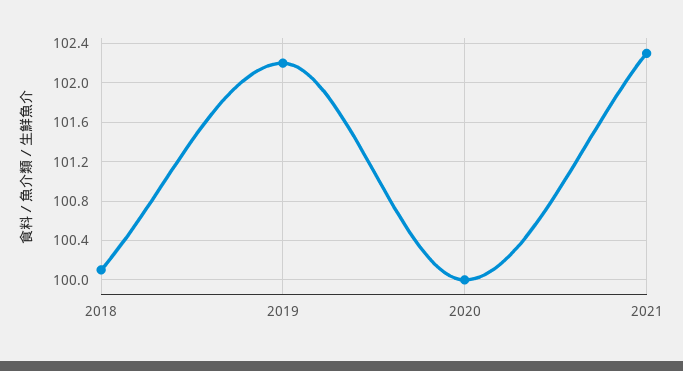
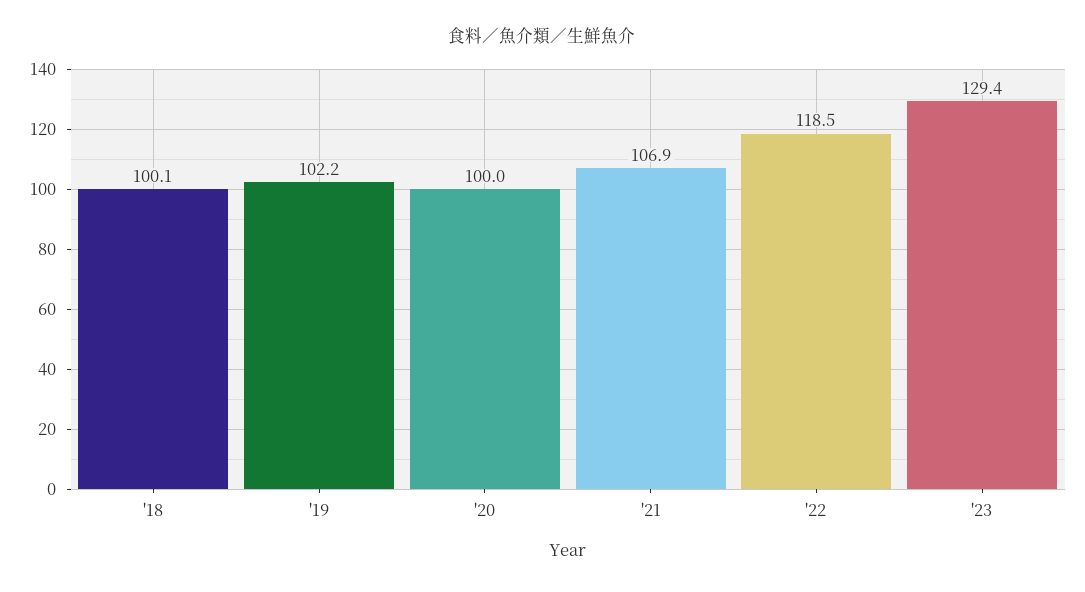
2021: 102.3 -> 106.9
'22: none -> 118.5
'23: none -> 129.4

